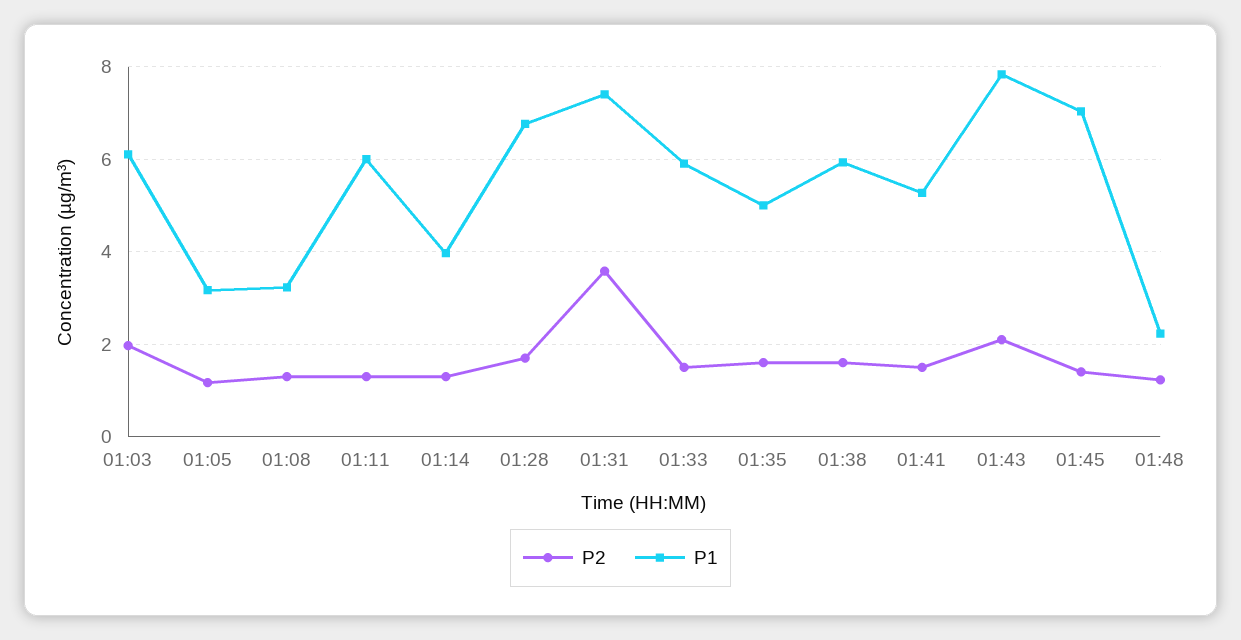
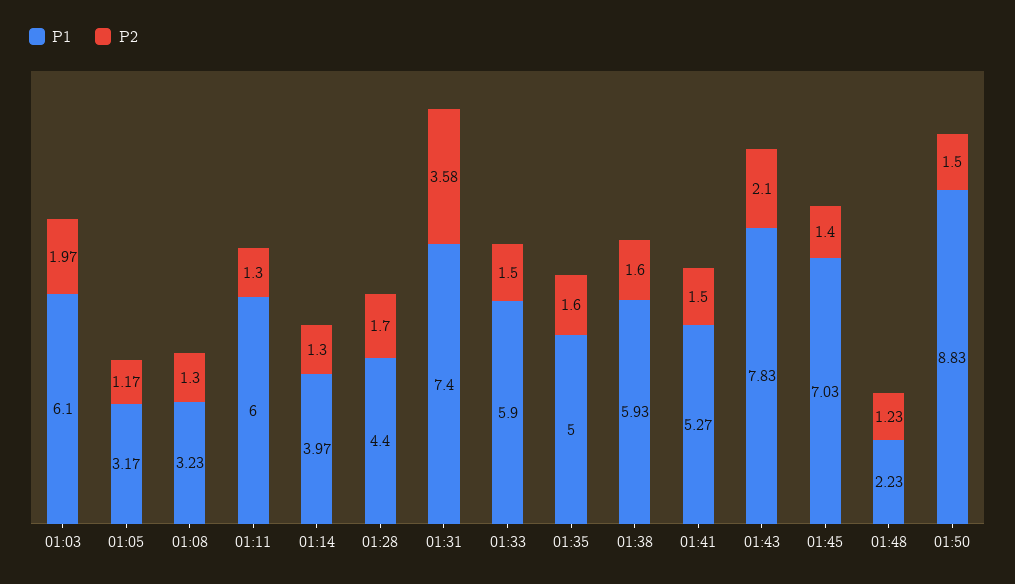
P1, 01:28: 6.8 -> 4.4
P1, 01:50: none -> 8.83
P2, 01:50: none -> 1.5

